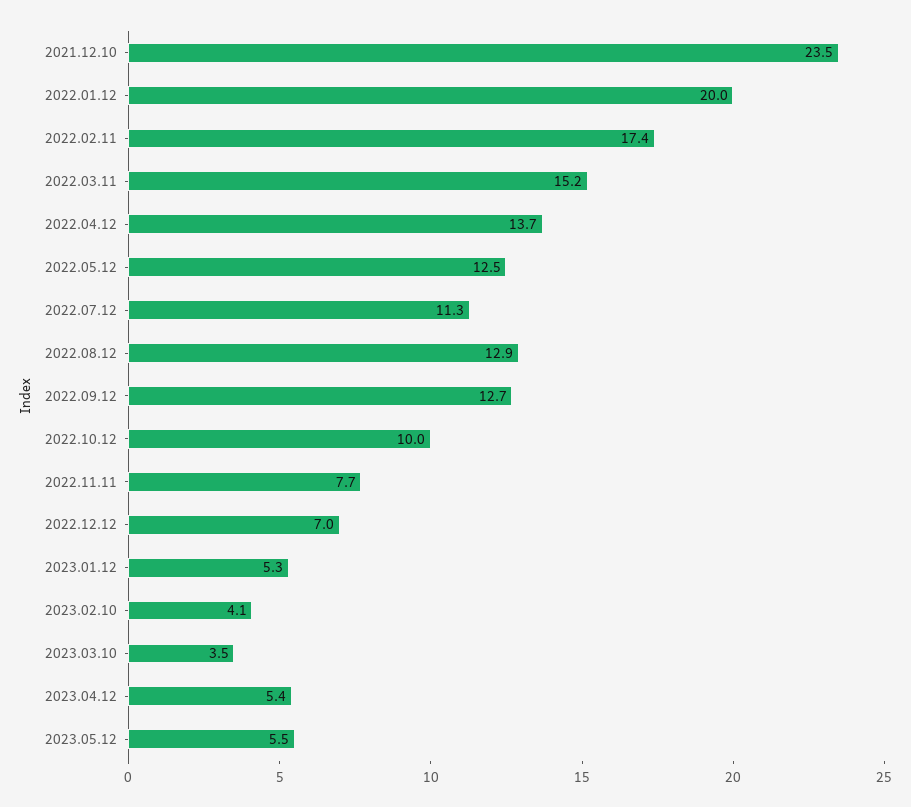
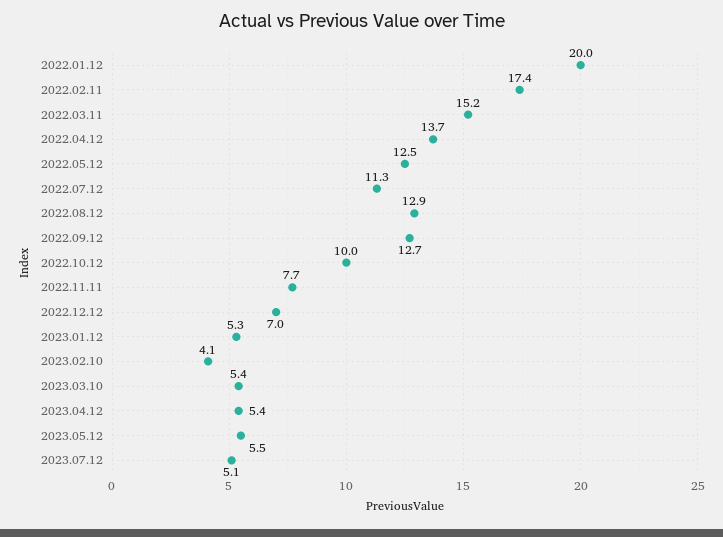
2021.12.10: 23.5 -> none
2023.03.10: 3.5 -> 5.4
2023.07.12: none -> 5.1

